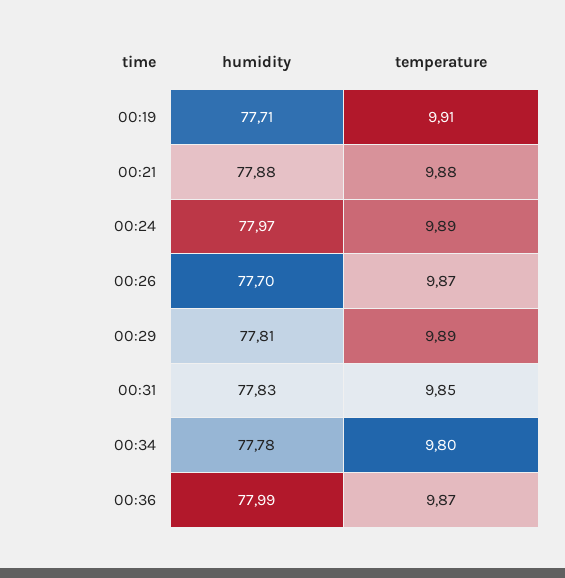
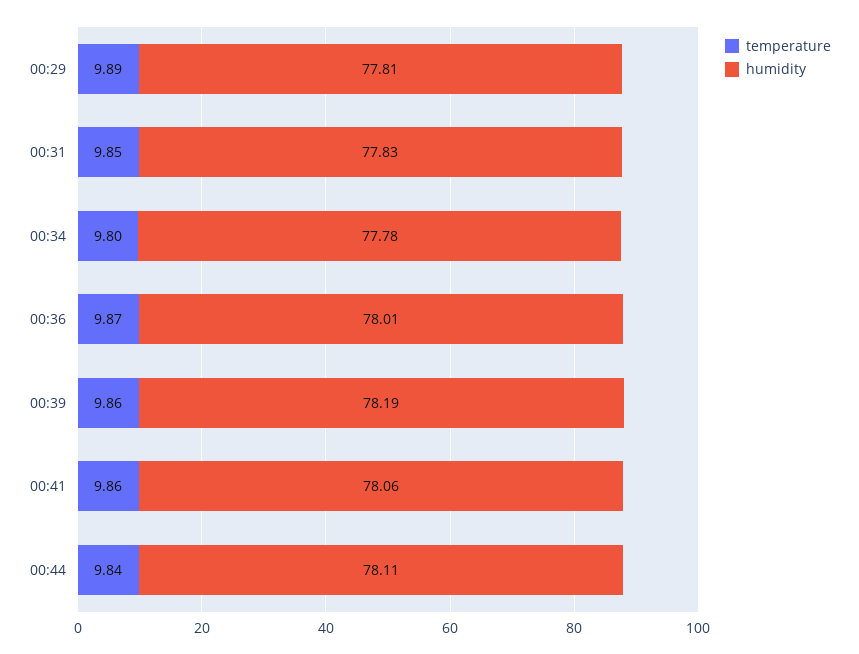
humidity, 00:19: 77.71 -> none
temperature, 00:19: 9.91 -> none
humidity, 00:21: 77.88 -> none
temperature, 00:21: 9.88 -> none
humidity, 00:24: 77.97 -> none
temperature, 00:24: 9.89 -> none
humidity, 00:26: 77.7 -> none
temperature, 00:26: 9.87 -> none
humidity, 00:36: 77.99 -> 78.01
temperature, 00:39: none -> 9.86
humidity, 00:39: none -> 78.19
temperature, 00:41: none -> 9.86
humidity, 00:41: none -> 78.06
temperature, 00:44: none -> 9.84
humidity, 00:44: none -> 78.11

